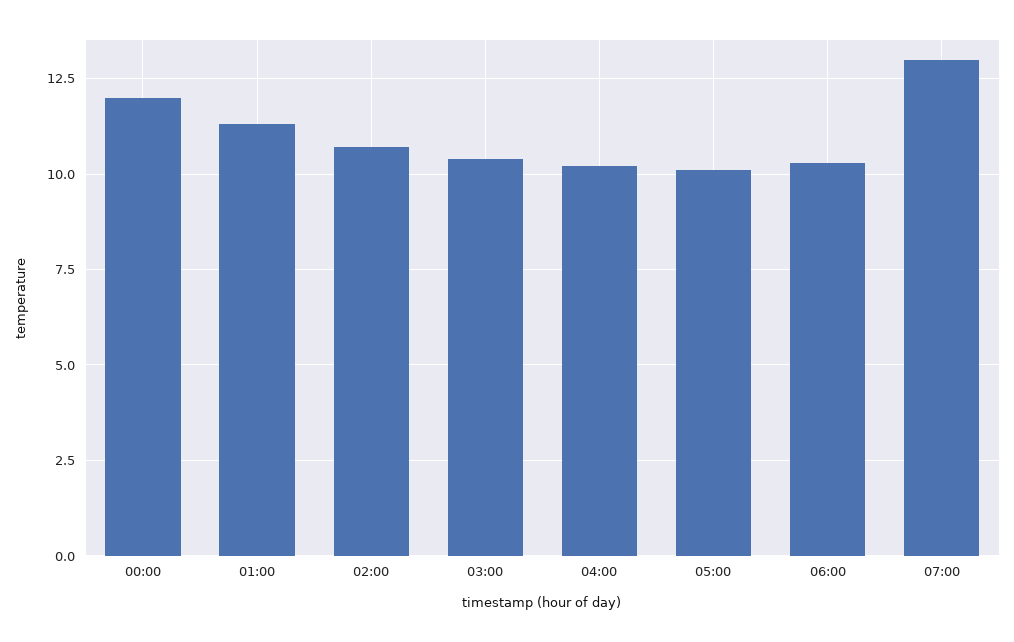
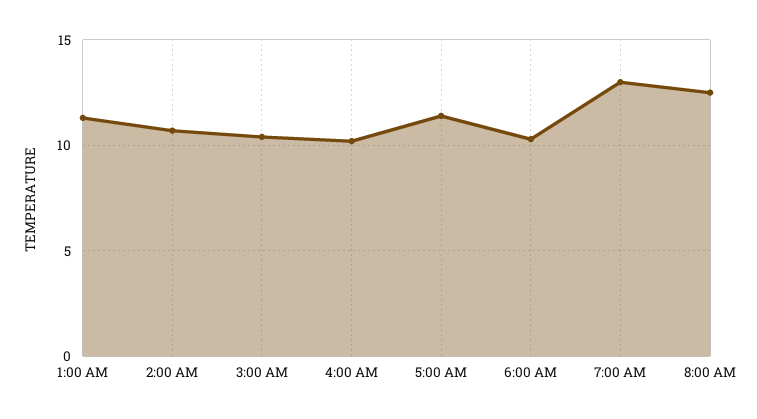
00:00: 12 -> none
05:00: 10 -> 11.5
8:00 AM: none -> 12.5

